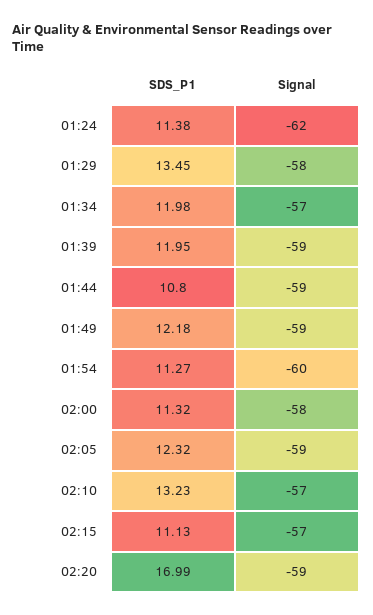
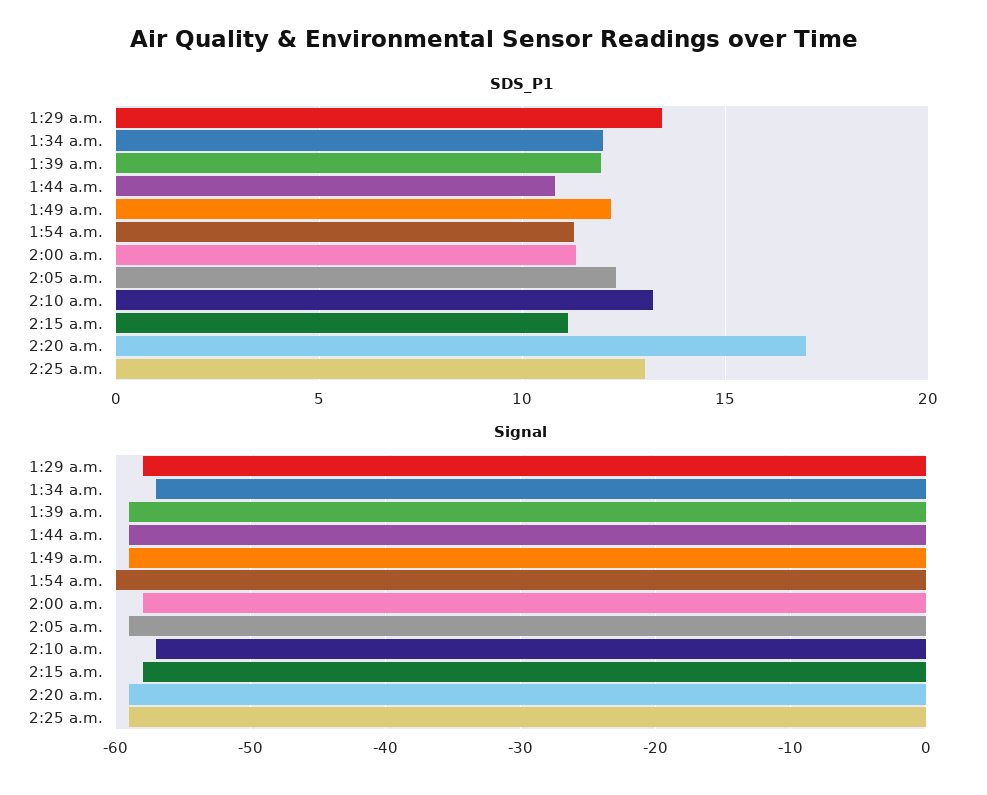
SDS_P1, 01:24: 11.38 -> none
Signal, 01:24: -62 -> none
Signal, 02:15: -57 -> -58
SDS_P1, 2:25 a.m.: none -> 13
Signal, 2:25 a.m.: none -> -59

